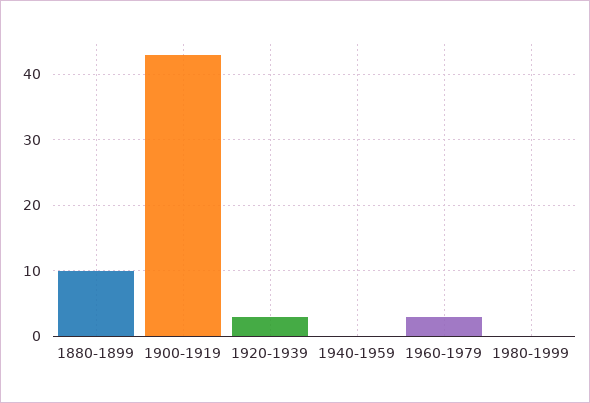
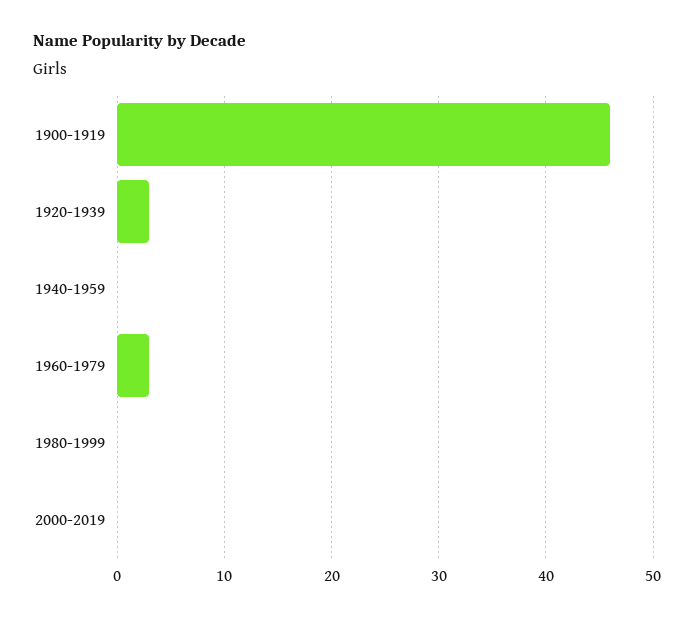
1880-1899: 10 -> none
1900-1919: 43 -> 46
2000-2019: none -> 0

